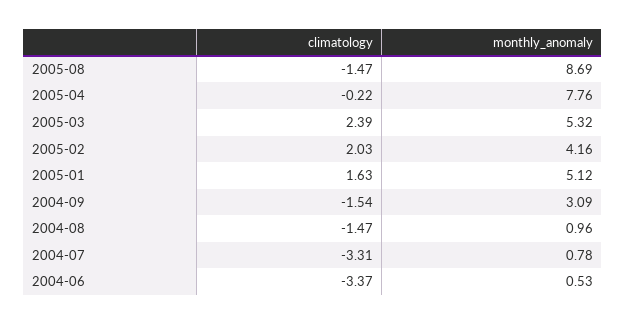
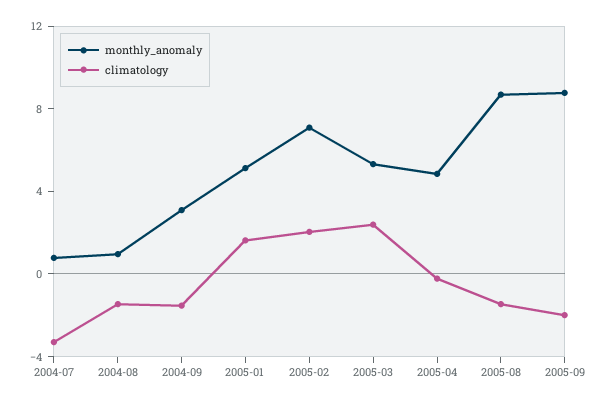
monthly_anomaly, 2005-04: 7.76 -> 5
monthly_anomaly, 2005-02: 4.16 -> 7
climatology, 2004-06: -3.37 -> none
monthly_anomaly, 2004-06: 0.53 -> none
monthly_anomaly, 2005-09: none -> 9
climatology, 2005-09: none -> -2

